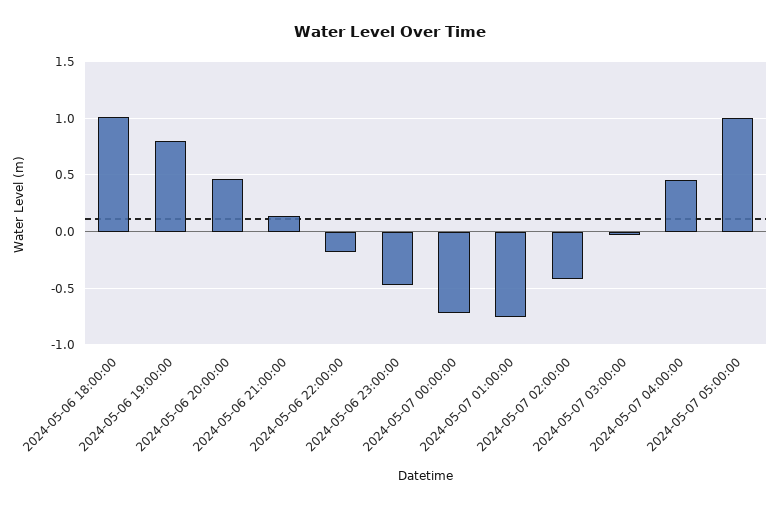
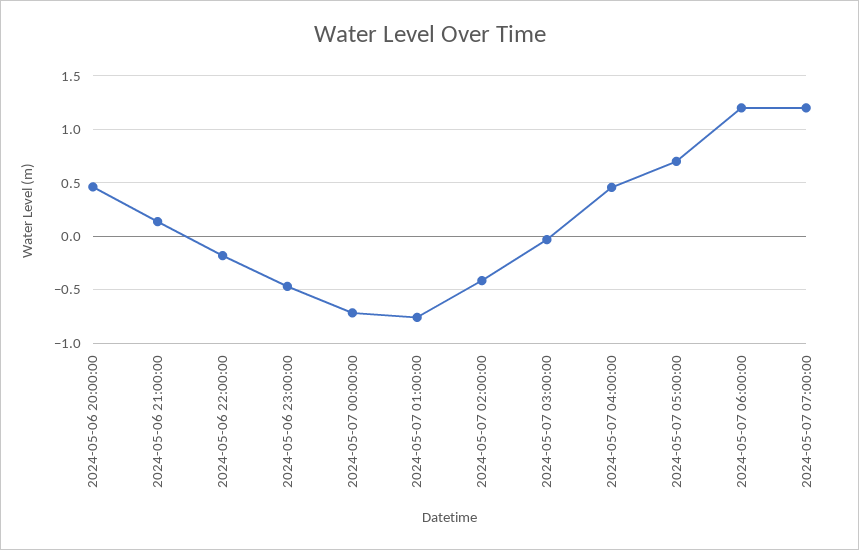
2024-05-06 18:00:00: 1 -> none
2024-05-06 19:00:00: 0.8 -> none
2024-05-07 05:00:00: 1 -> 0.7
2024-05-07 06:00:00: none -> 1.2
2024-05-07 07:00:00: none -> 1.2

